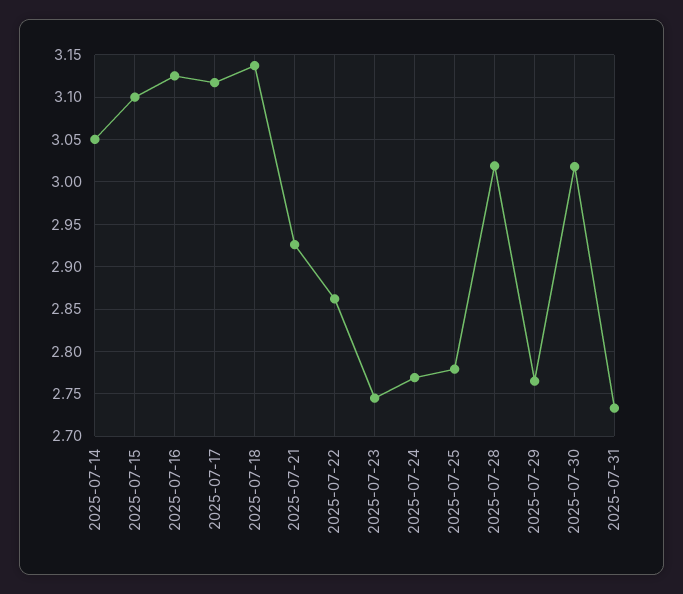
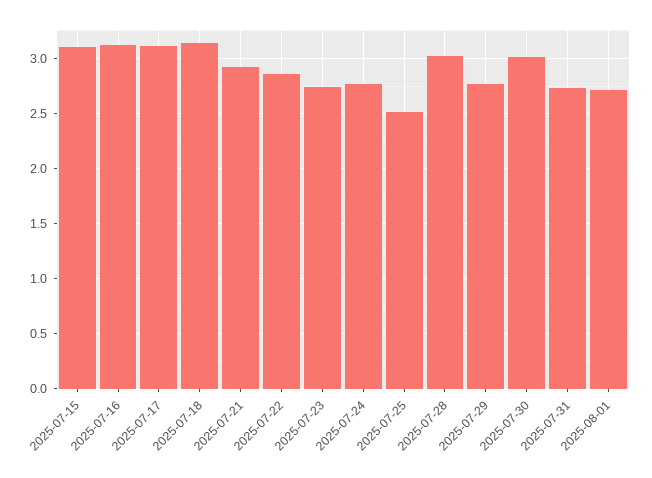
2025-07-14: 3.05 -> none
2025-07-25: 2.78 -> 2.5
2025-08-01: none -> 2.7

